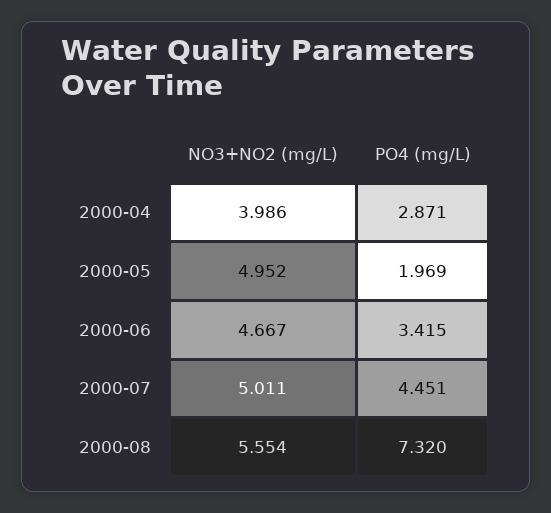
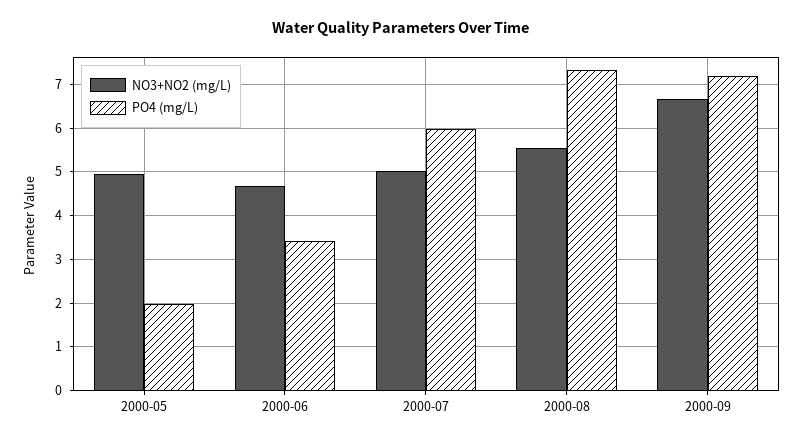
NO3+NO2 (mg/L), 2000-04: 3.986 -> none
PO4 (mg/L), 2000-04: 2.871 -> none
PO4 (mg/L), 2000-07: 4.451 -> 6
NO3+NO2 (mg/L), 2000-09: none -> 6.6
PO4 (mg/L), 2000-09: none -> 7.2

